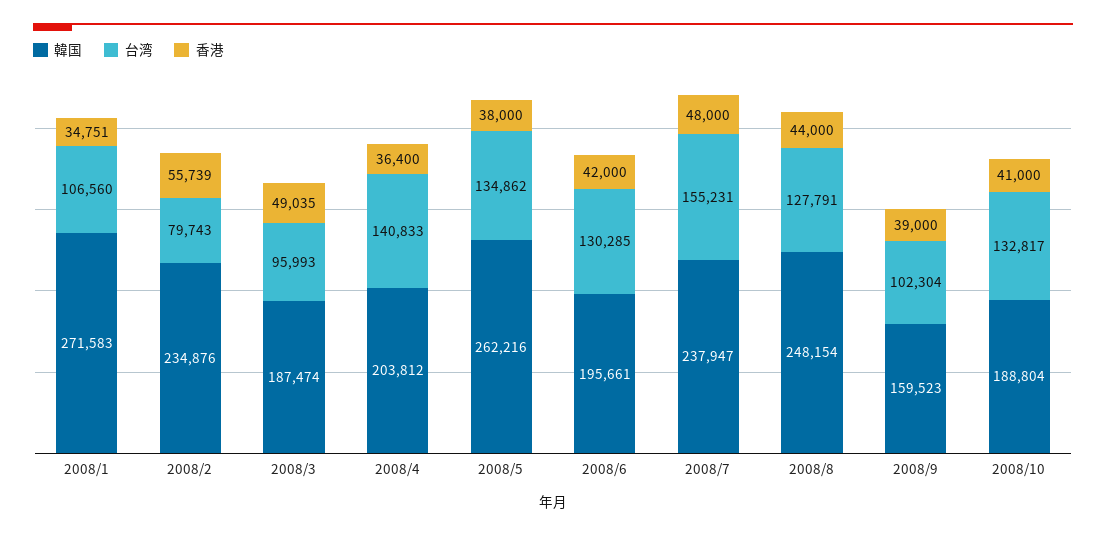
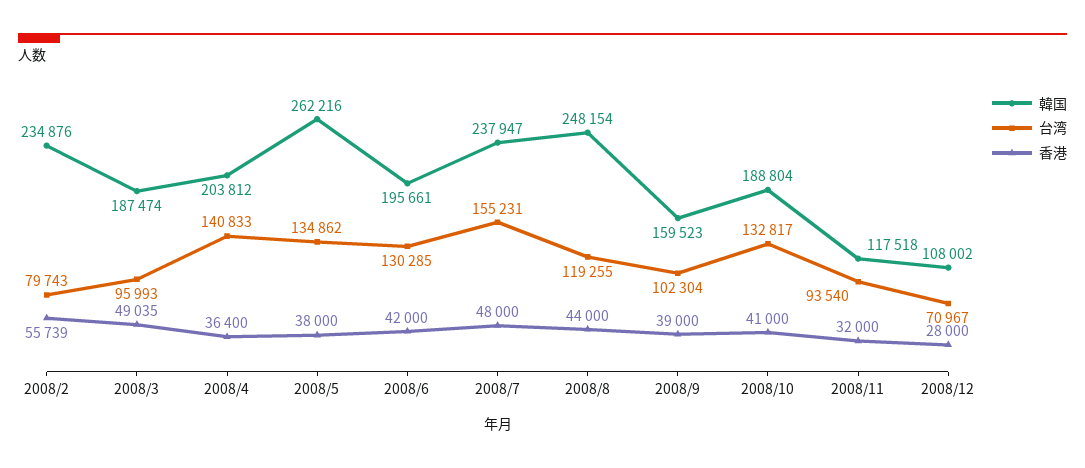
韓国, 2008/1: 271583 -> none
台湾, 2008/1: 106560 -> none
香港, 2008/1: 34751 -> none
台湾, 2008/8: 127791 -> 119255
韓国, 2008/11: none -> 117518
台湾, 2008/11: none -> 93540
香港, 2008/11: none -> 32000
韓国, 2008/12: none -> 108002
台湾, 2008/12: none -> 70967
香港, 2008/12: none -> 28000

